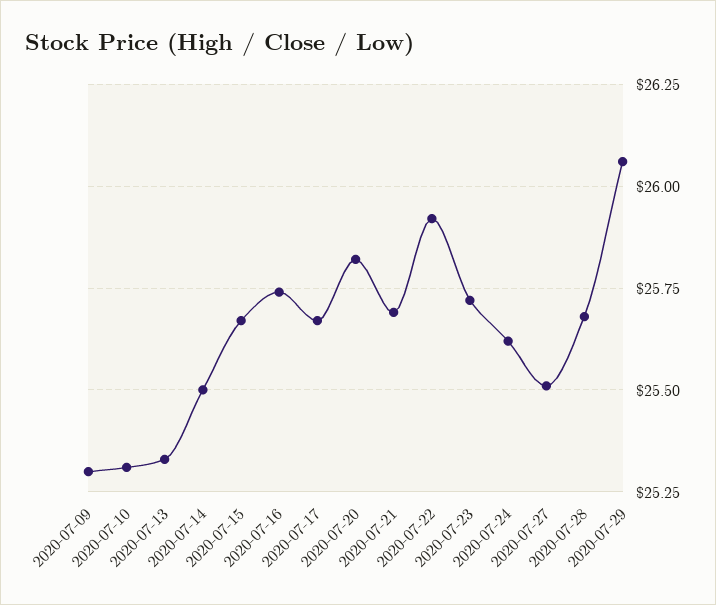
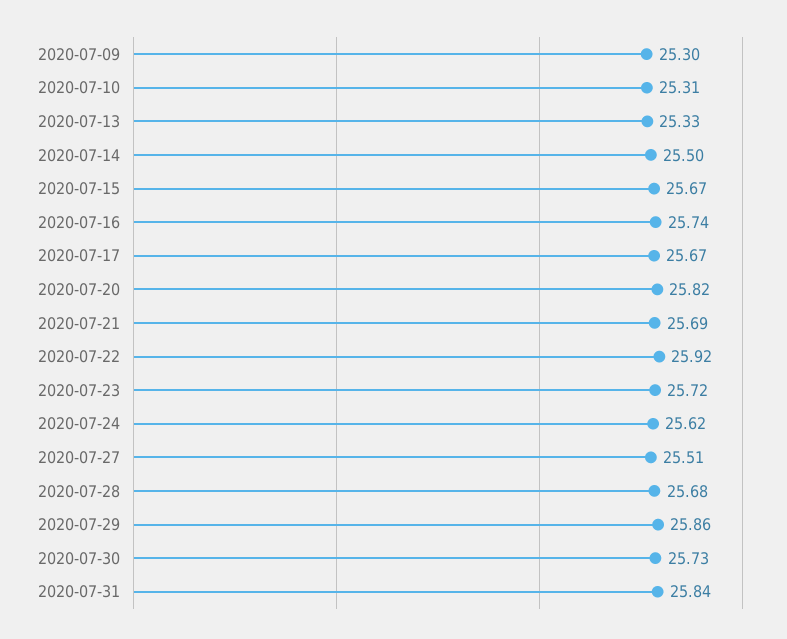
2020-07-29: 26.05 -> 25.86
2020-07-30: none -> 25.73
2020-07-31: none -> 25.84

